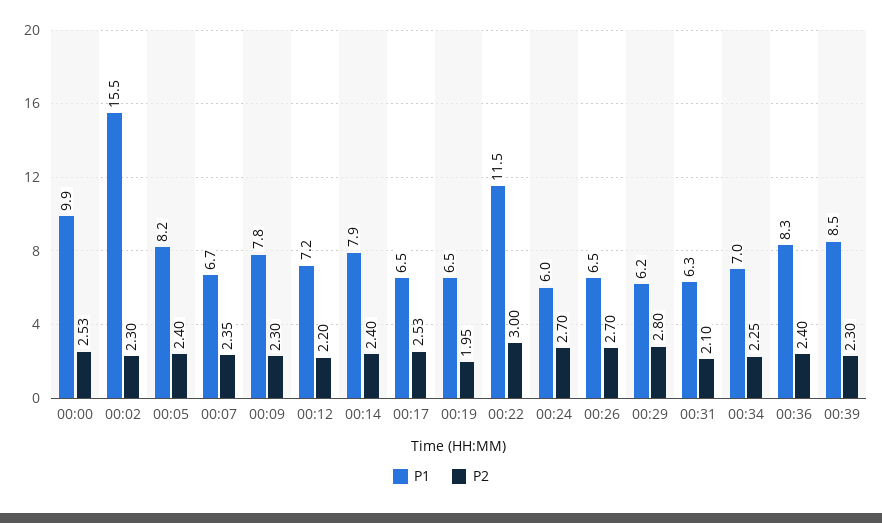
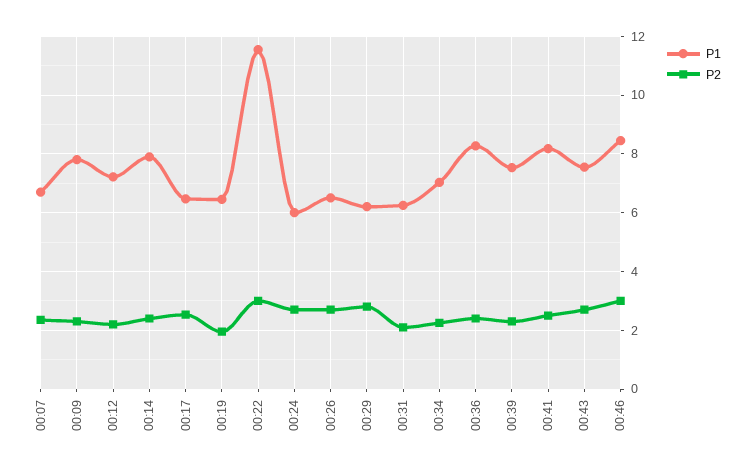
P1, 00:00: 9.9 -> none
P2, 00:00: 2.53 -> none
P1, 00:02: 15.5 -> none
P2, 00:02: 2.3 -> none
P1, 00:05: 8.2 -> none
P2, 00:05: 2.4 -> none
P1, 00:39: 8.5 -> 7.5
P1, 00:41: none -> 8.25
P2, 00:41: none -> 2.5
P1, 00:43: none -> 7.5
P2, 00:43: none -> 2.75
P1, 00:46: none -> 8.5
P2, 00:46: none -> 3

